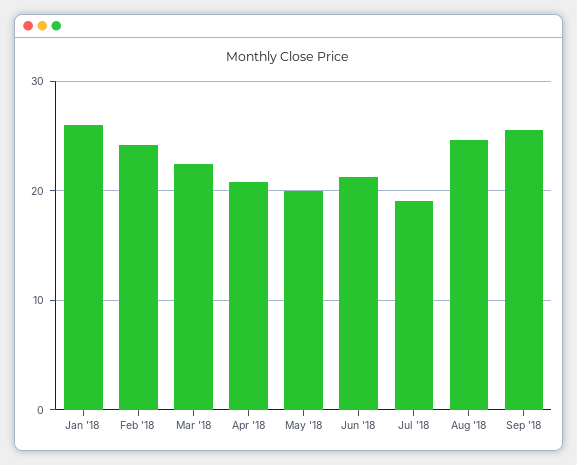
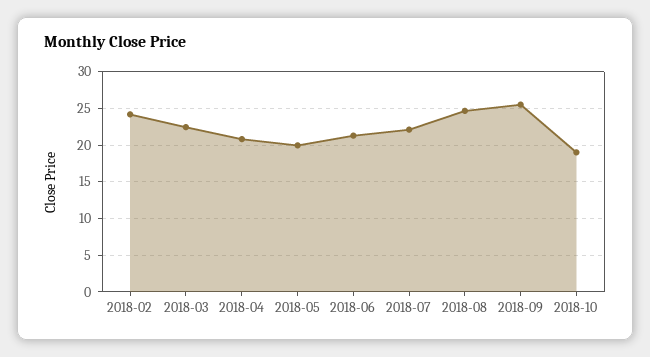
Jan '18: 26 -> none
Jul '18: 19 -> 22
2018-10: none -> 19

